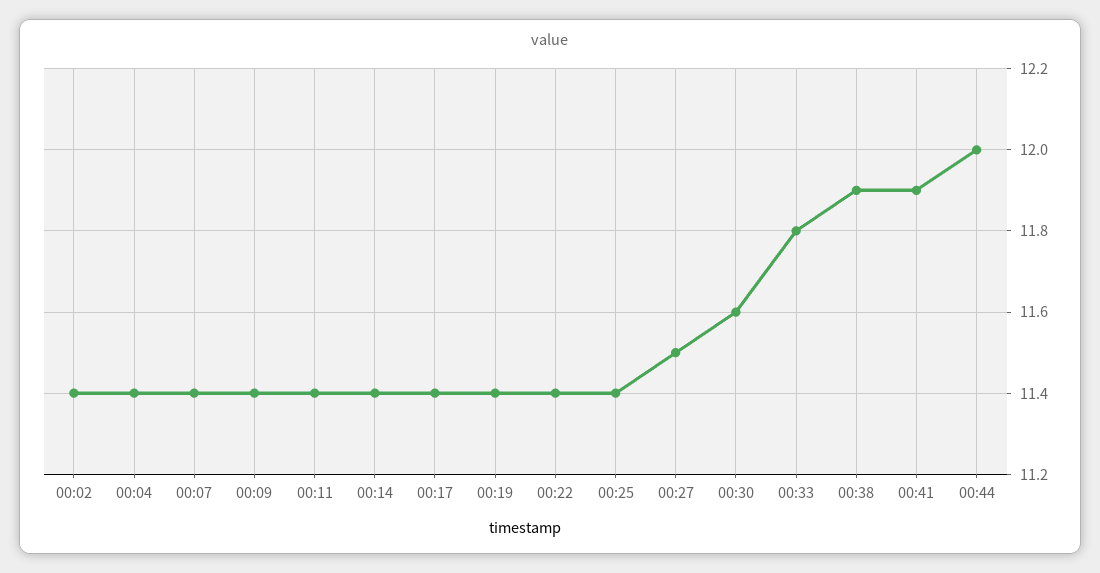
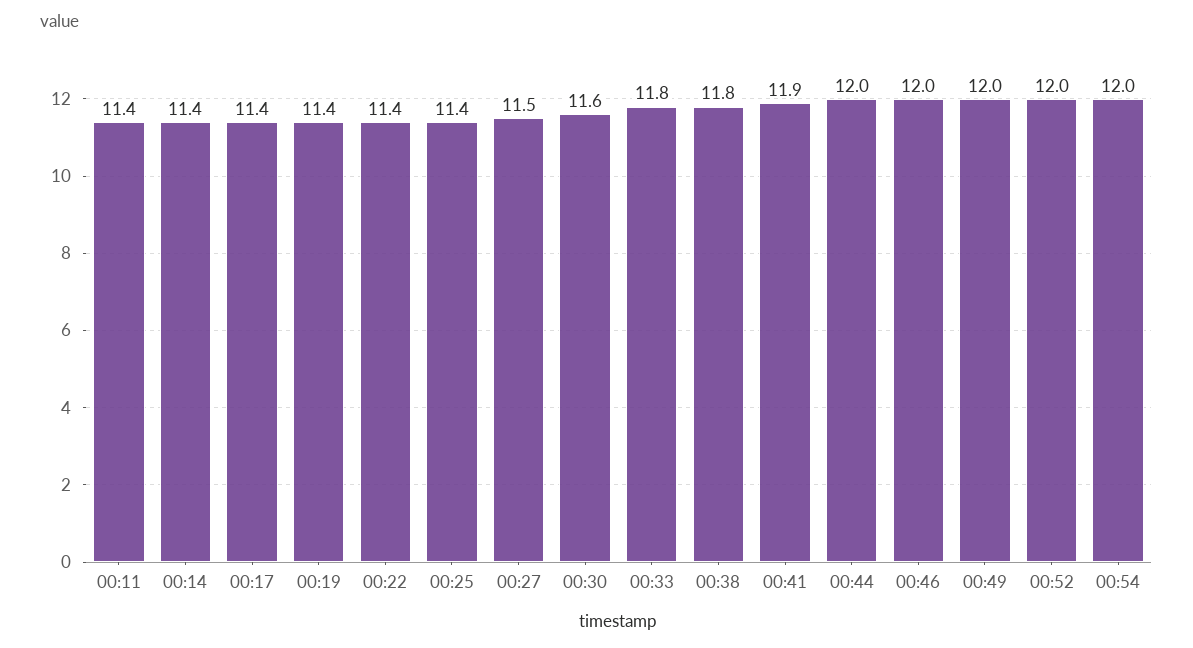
00:02: 11.4 -> none
00:04: 11.4 -> none
00:07: 11.4 -> none
00:09: 11.4 -> none
00:38: 11.9 -> 11.8
00:46: none -> 12
00:49: none -> 12
00:52: none -> 12
00:54: none -> 12

